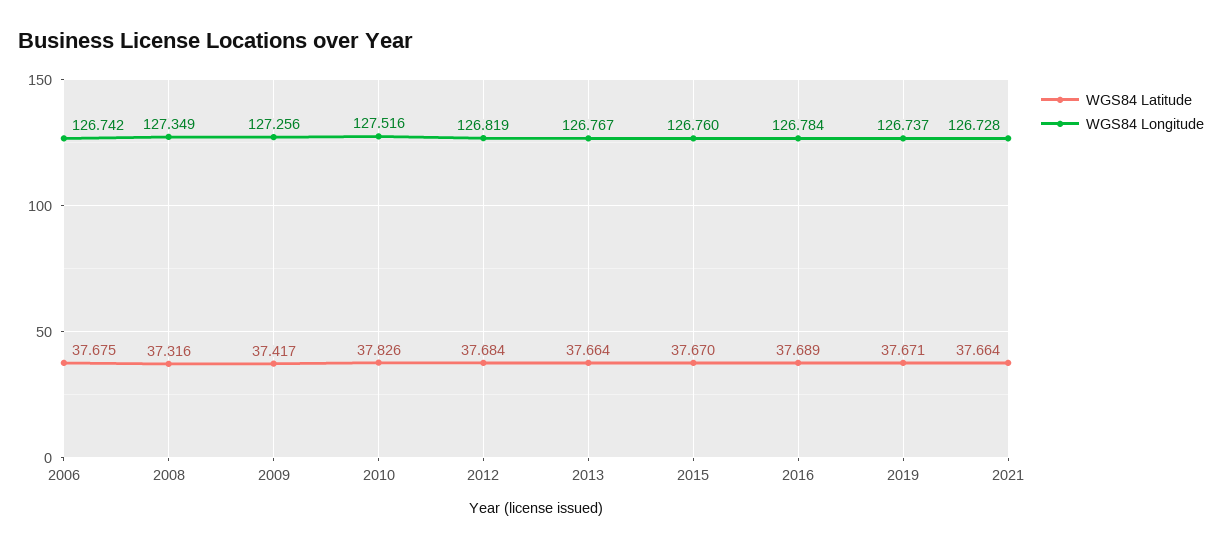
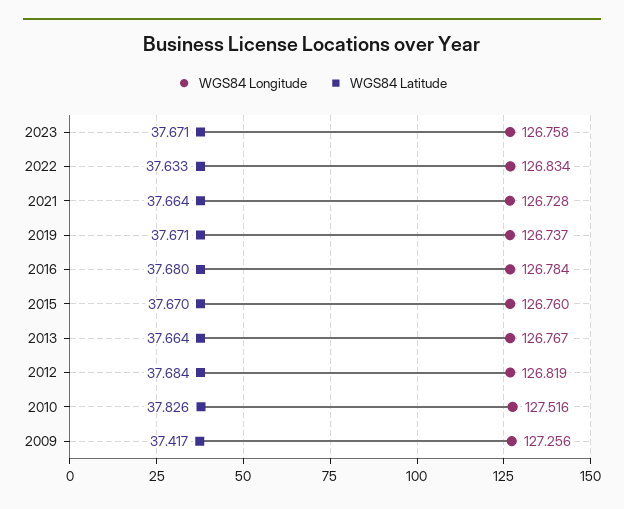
WGS84 Latitude, 2006: 37.675 -> none
WGS84 Longitude, 2006: 126.742 -> none
WGS84 Latitude, 2008: 37.316 -> none
WGS84 Longitude, 2008: 127.349 -> none
WGS84 Latitude, 2016: 37.689 -> 37.68
WGS84 Longitude, 2023: none -> 126.758
WGS84 Latitude, 2023: none -> 37.671
WGS84 Longitude, 2022: none -> 126.834
WGS84 Latitude, 2022: none -> 37.633

